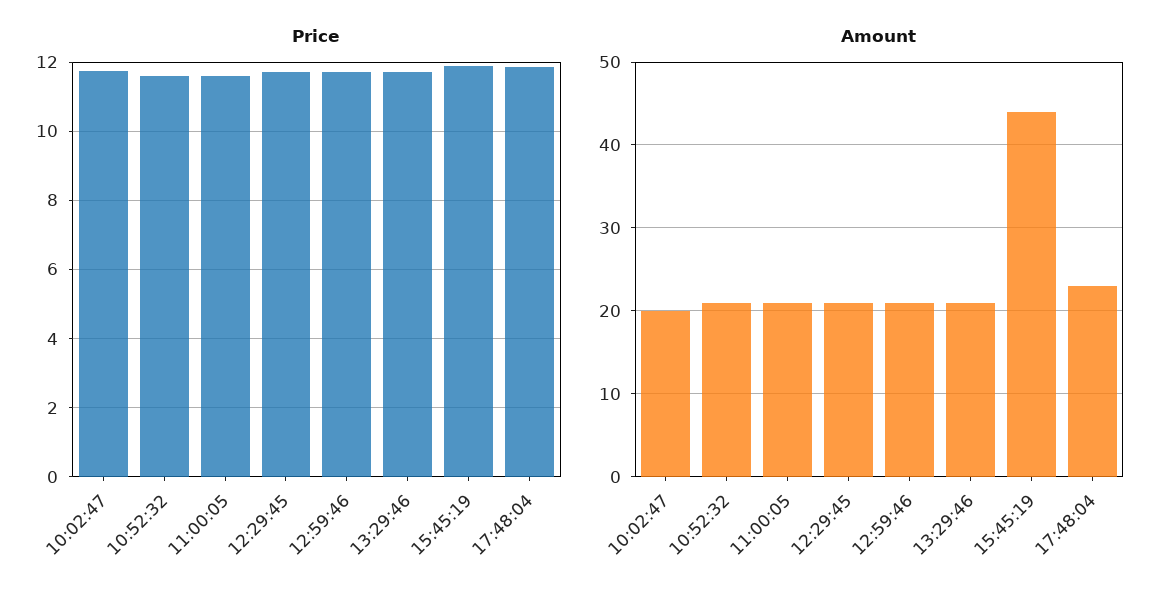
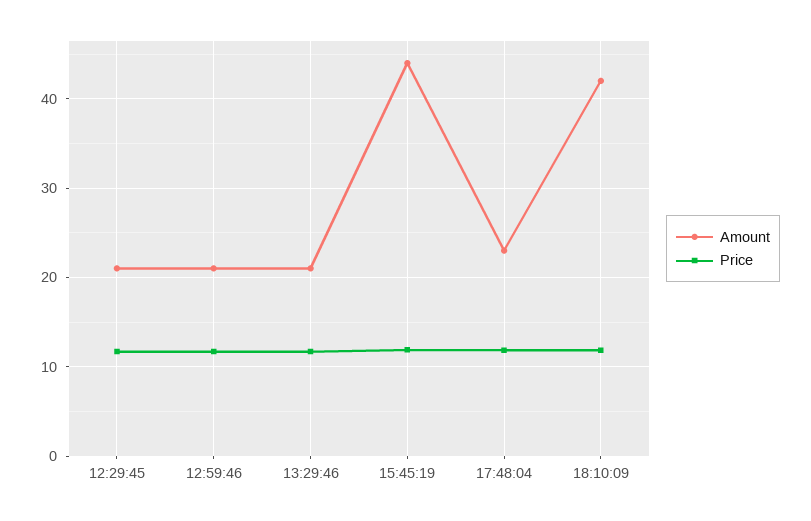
Price, 10:02:47: 11.8 -> none
Price, 10:52:32: 11.6 -> none
Price, 11:00:05: 11.6 -> none
Amount, 10:02:47: 20 -> none
Amount, 10:52:32: 21 -> none
Amount, 11:00:05: 21 -> none
Amount, 18:10:09: none -> 42
Price, 18:10:09: none -> 12

